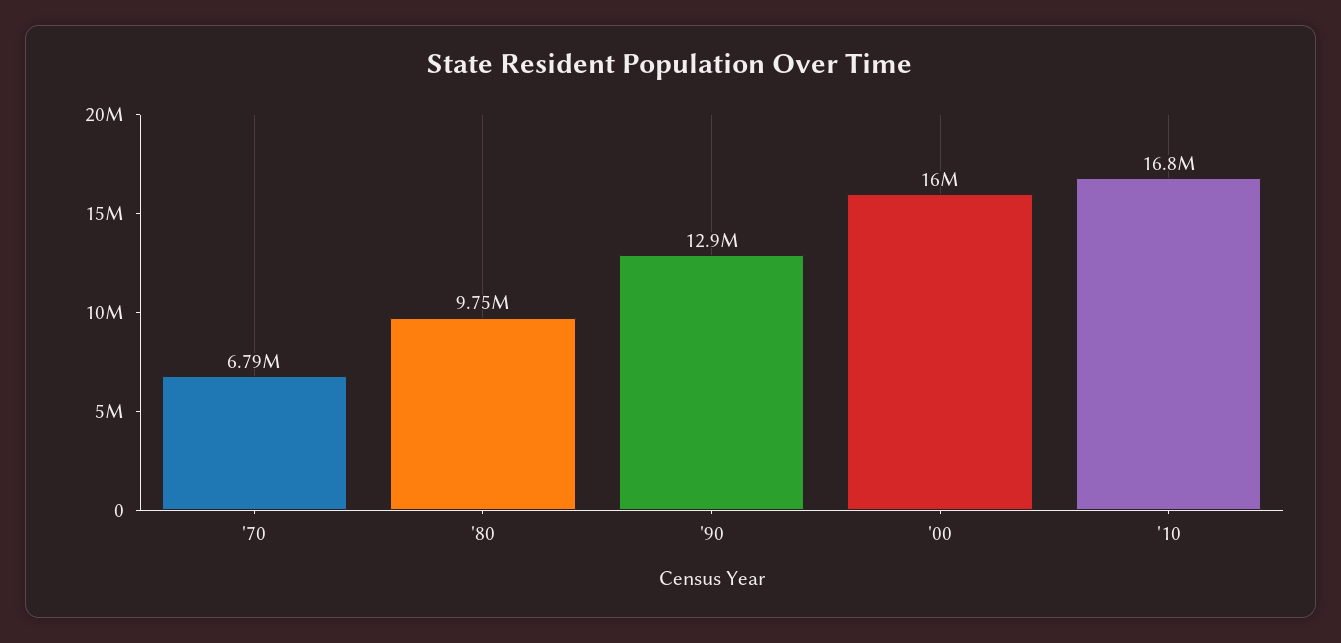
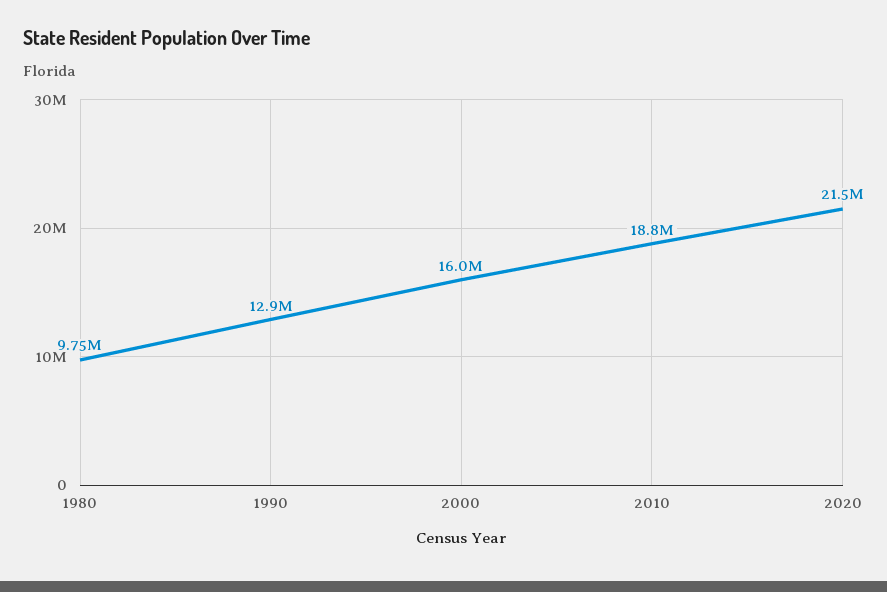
'70: 6790000 -> none
'10: 16800000 -> 18800000
2020: none -> 21500000

